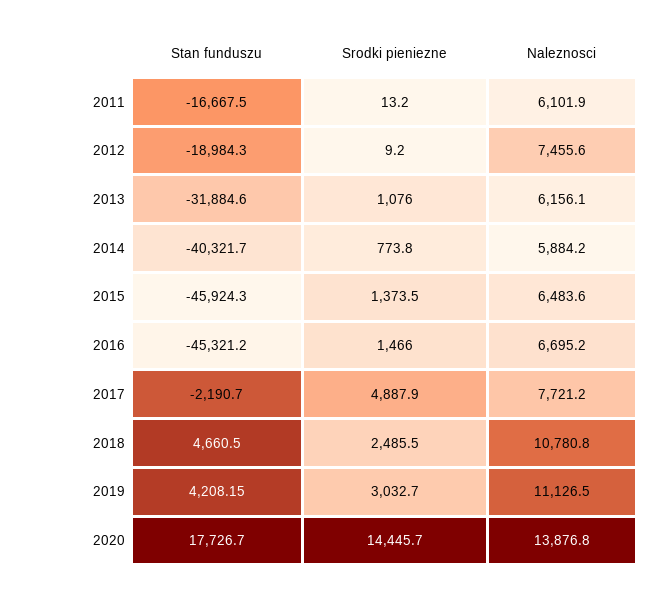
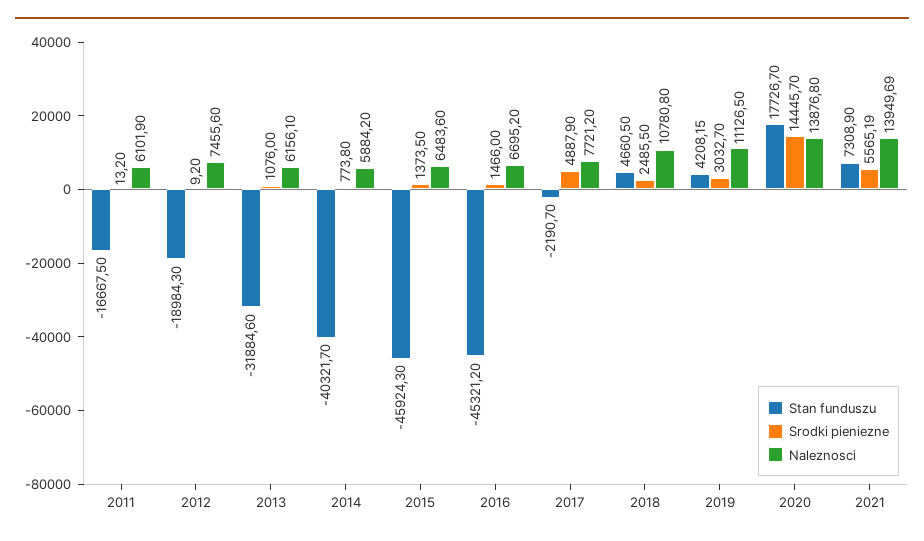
Stan funduszu, 2021: none -> 7308.9
Srodki pieniezne, 2021: none -> 5565.19
Naleznosci, 2021: none -> 13949.69

